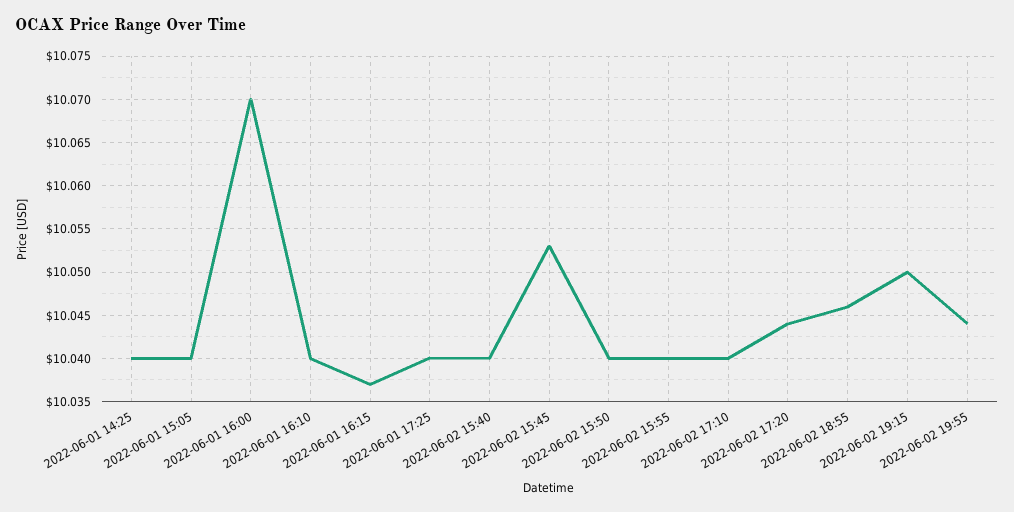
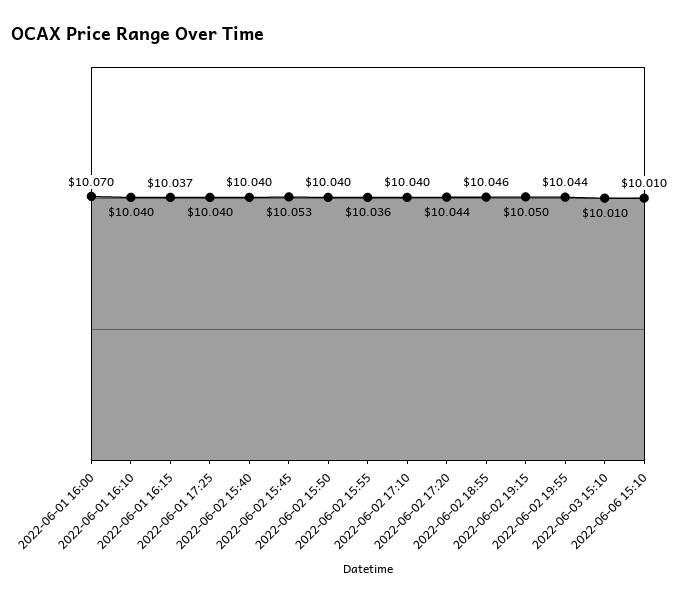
2022-06-01 14:25: 10.04 -> none
2022-06-01 15:05: 10.04 -> none
2022-06-02 15:55: 10.04 -> 10.036
2022-06-03 15:10: none -> 10.01
2022-06-06 15:10: none -> 10.01

